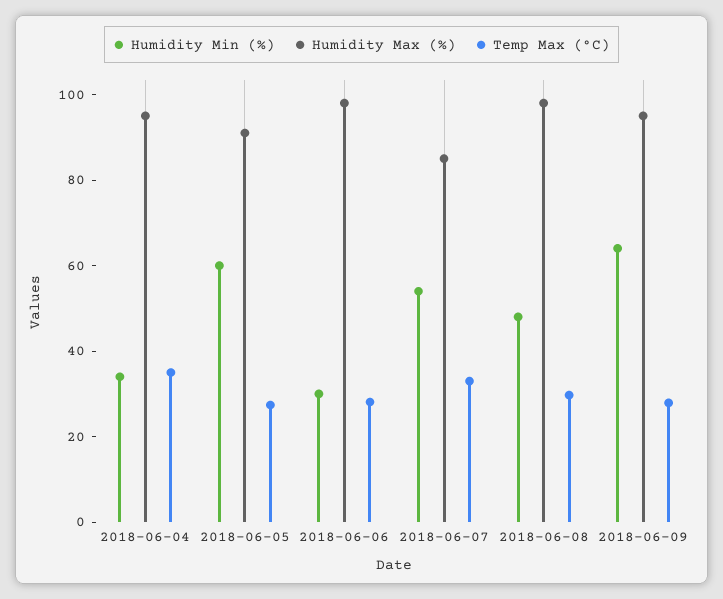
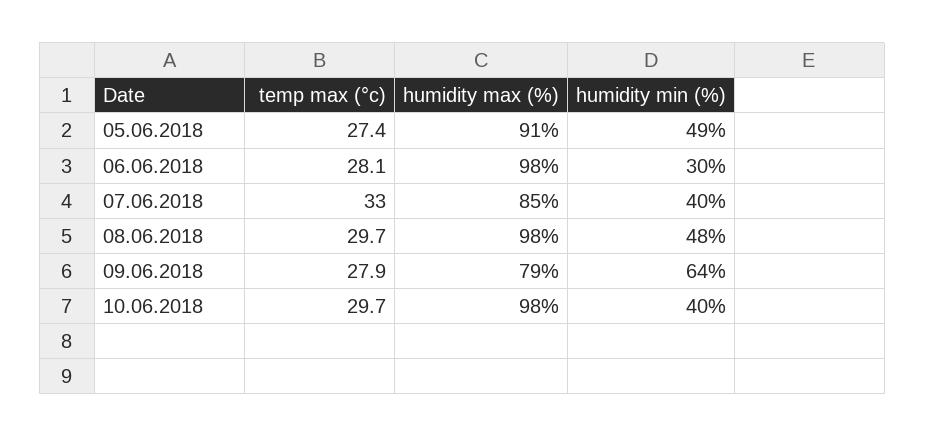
Humidity Min (%), 2018-06-04: 35 -> none
Humidity Max (%), 2018-06-04: 95 -> none
Temp Max (°C), 2018-06-04: 35 -> none
Humidity Min (%), 2018-06-05: 60 -> 49
Humidity Min (%), 2018-06-07: 55 -> 40
Humidity Max (%), 2018-06-09: 95 -> 79
Temp Max (°C), 10.06.2018: none -> 29.7
Humidity Max (%), 10.06.2018: none -> 98
Humidity Min (%), 10.06.2018: none -> 40

